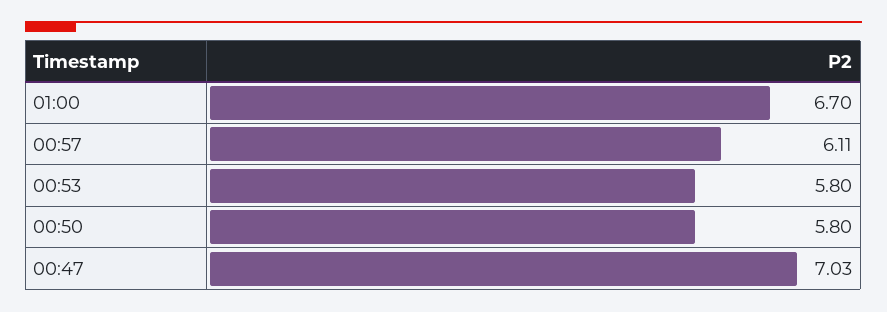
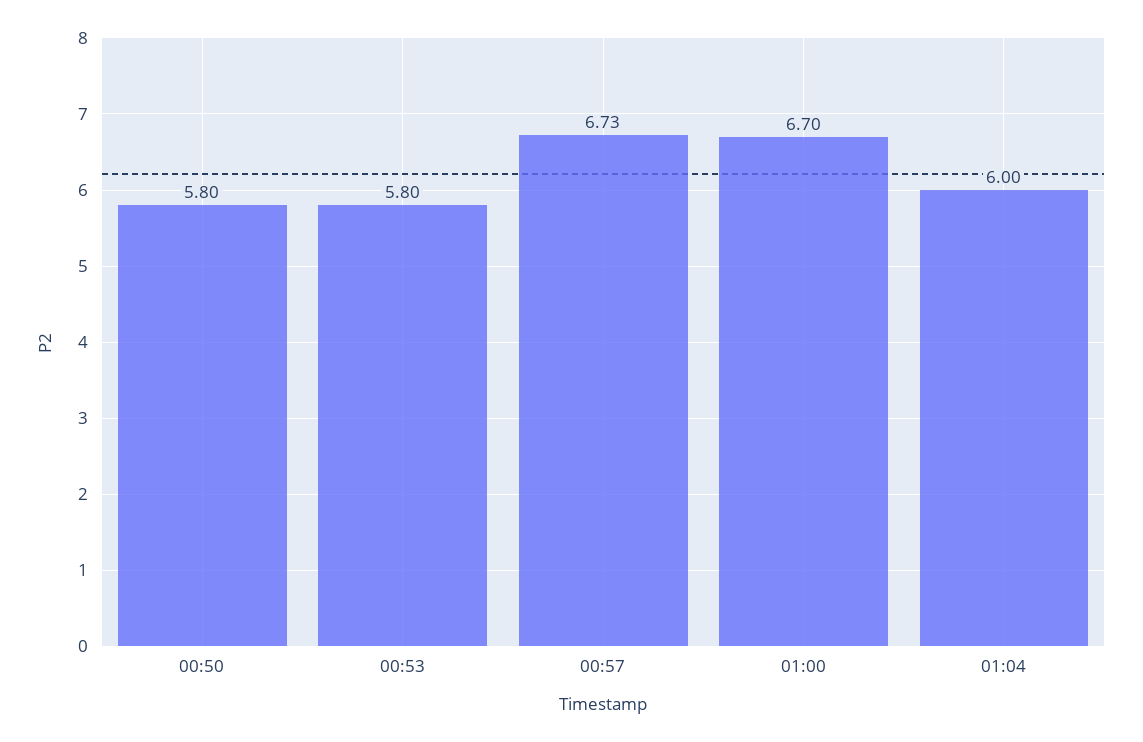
00:57: 6.11 -> 6.73
00:47: 7.03 -> none
01:04: none -> 6

